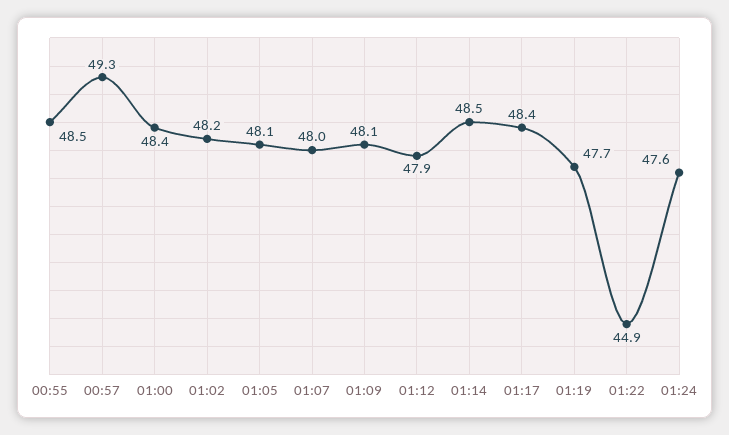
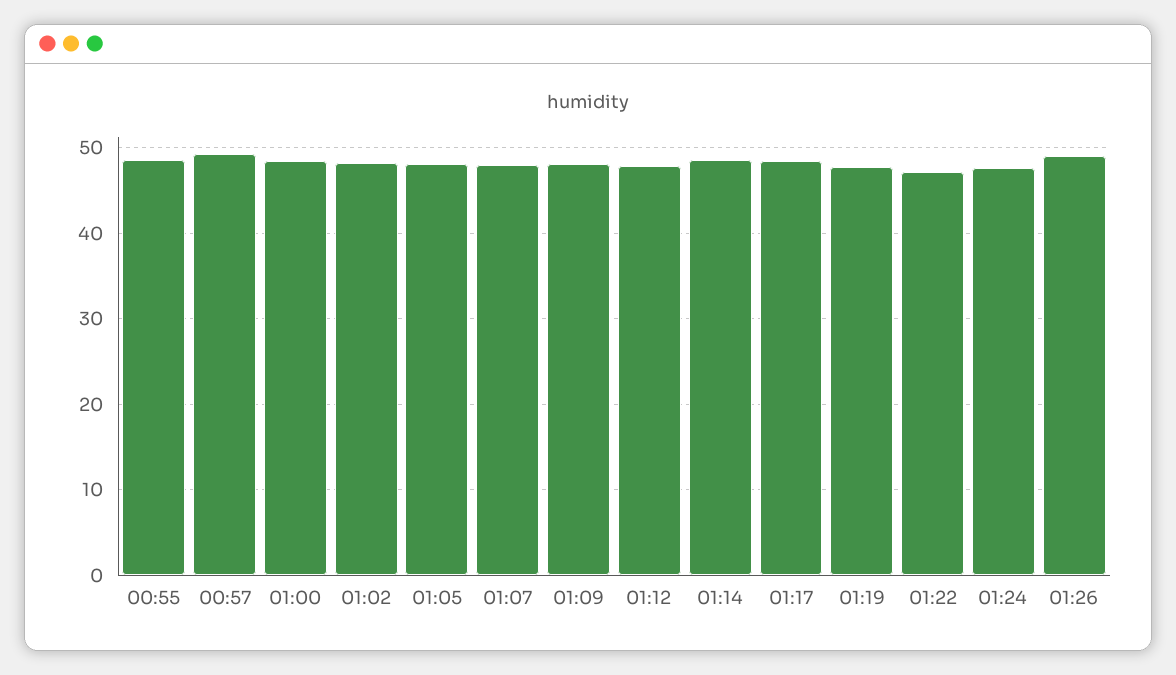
01:22: 44.9 -> 47
01:26: none -> 49

